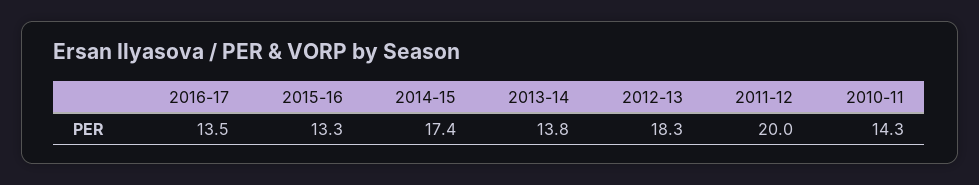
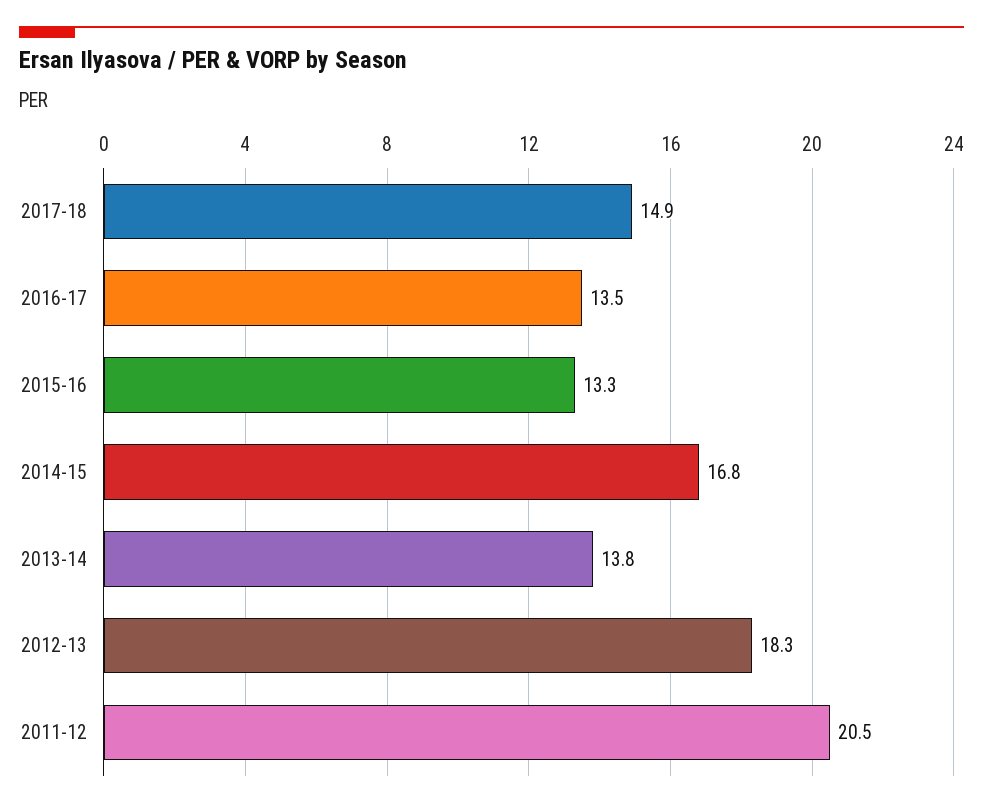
2014-15: 17.4 -> 16.8
2011-12: 20 -> 20.5
2010-11: 14.3 -> none
2017-18: none -> 14.9

